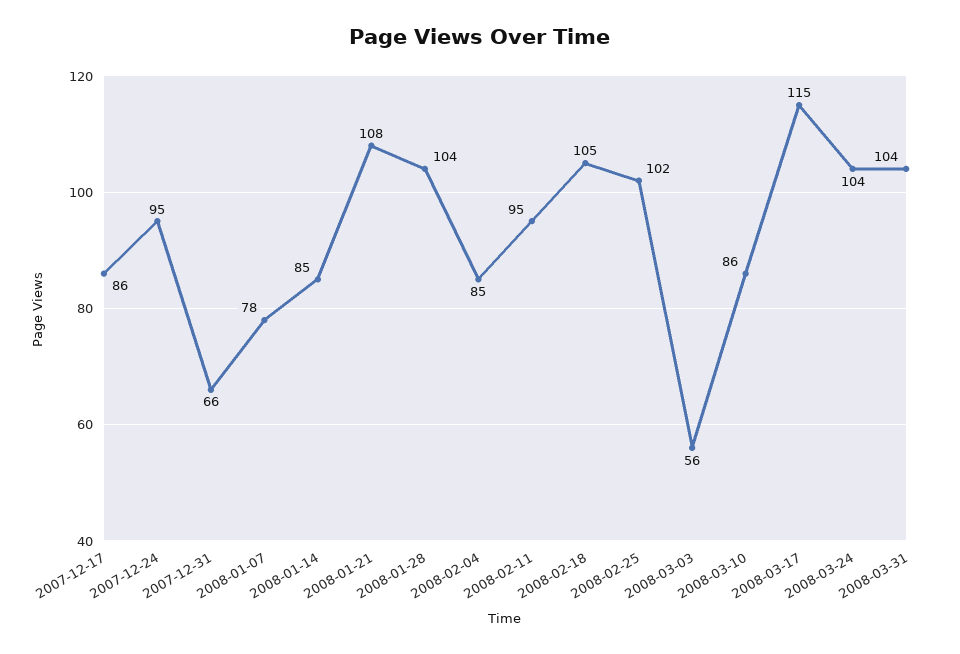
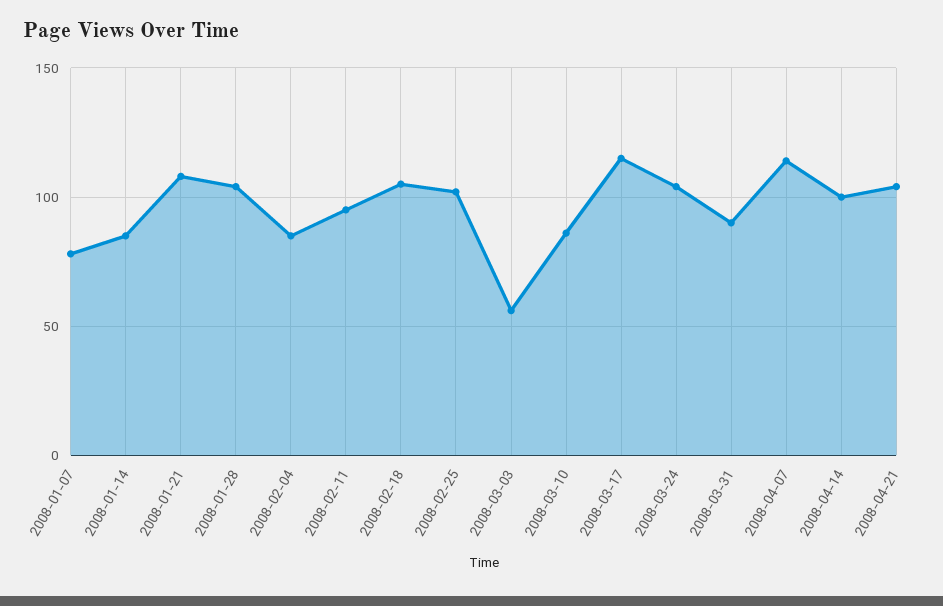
2007-12-17: 86 -> none
2007-12-24: 95 -> none
2007-12-31: 66 -> none
2008-03-31: 104 -> 90
2008-04-07: none -> 115
2008-04-14: none -> 100
2008-04-21: none -> 105

